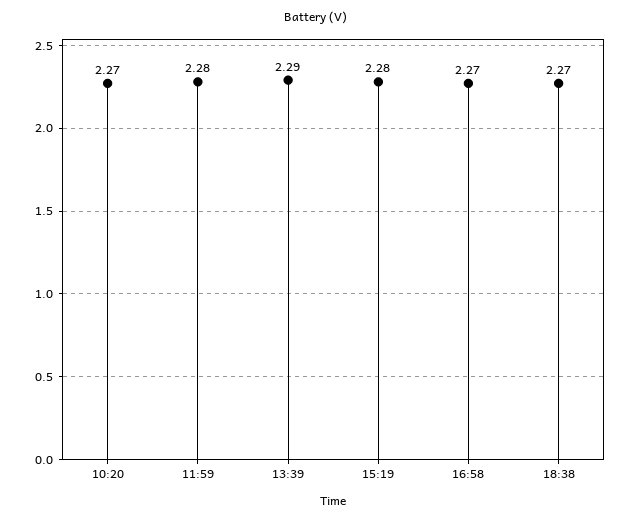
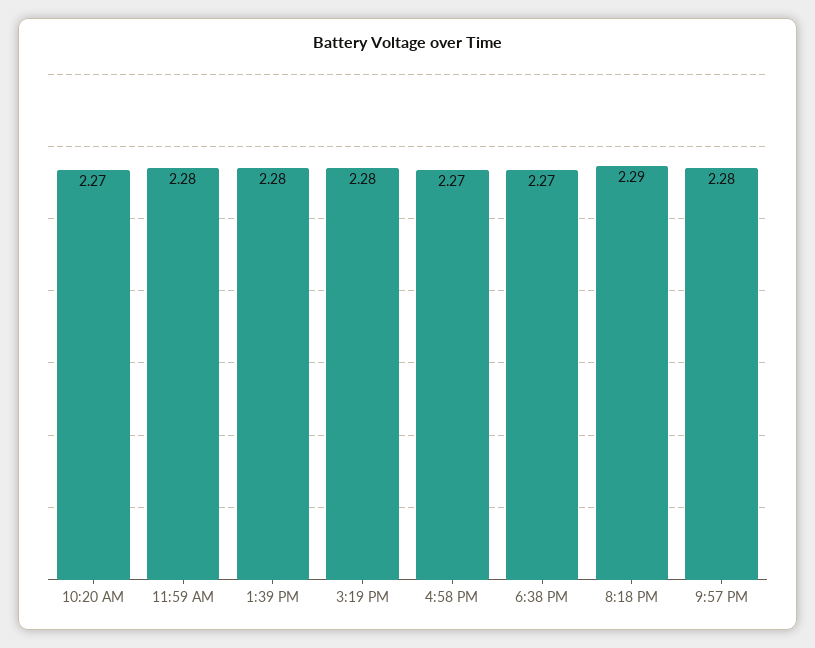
13:39: 2.29 -> 2.28
8:18 PM: none -> 2.29
9:57 PM: none -> 2.28

